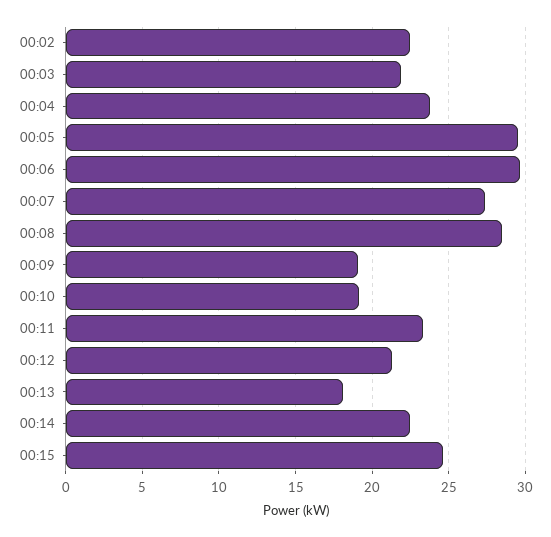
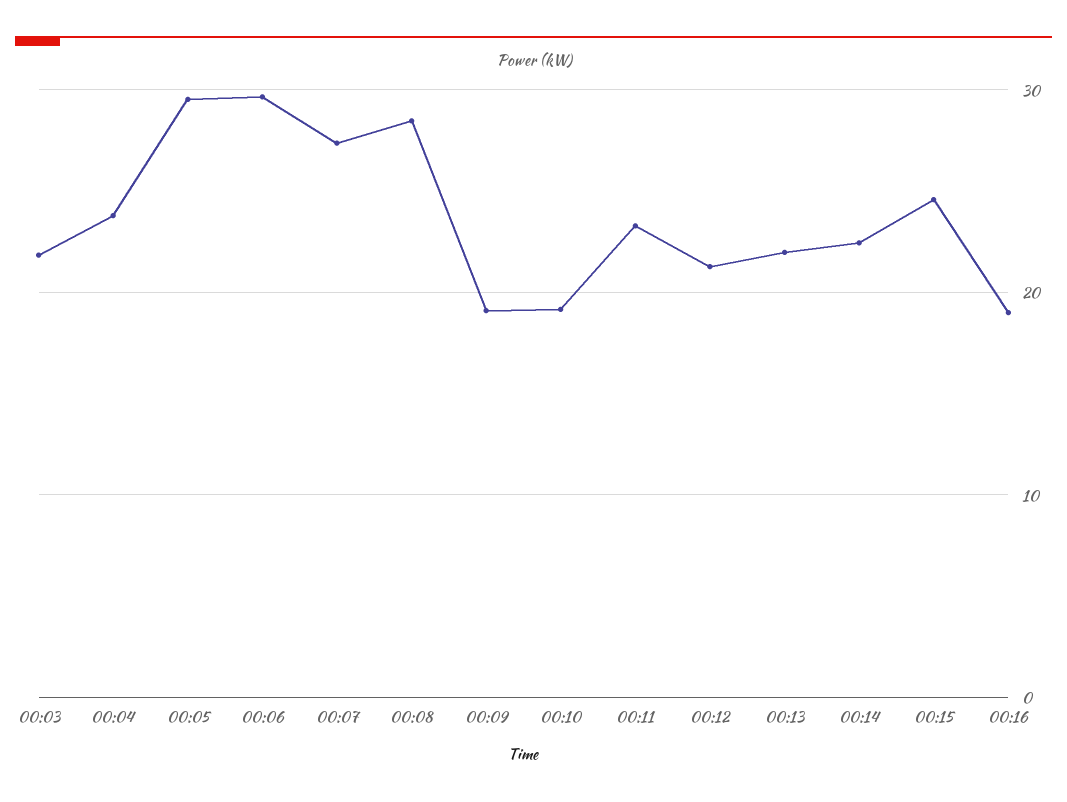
00:02: 22.5 -> none
00:13: 18 -> 22
00:16: none -> 19

